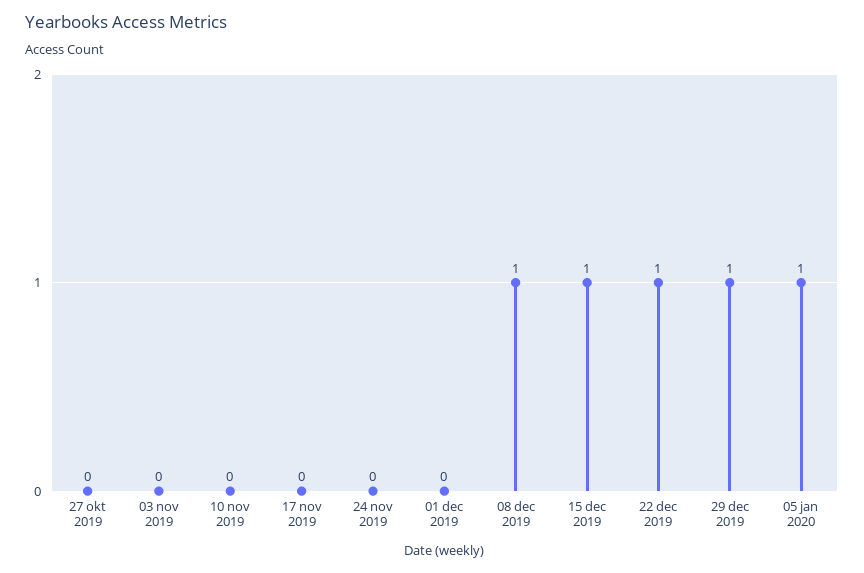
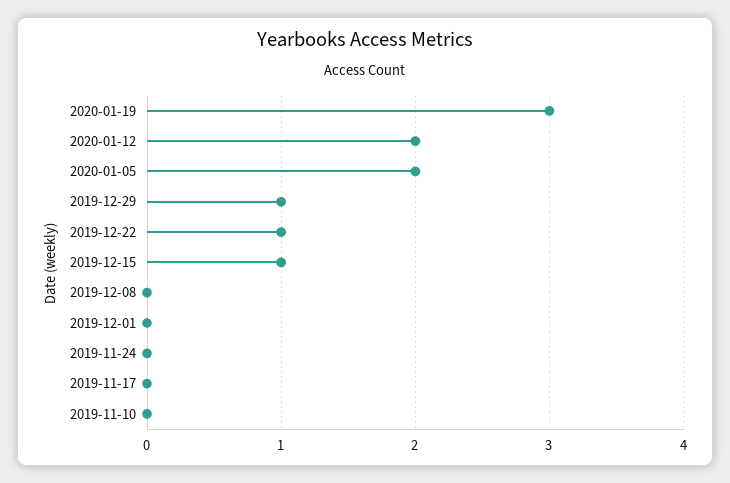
27 okt 2019: 0 -> none
03 nov 2019: 0 -> none
08 dec 2019: 1 -> 0
05 jan 2020: 1 -> 2
2020-01-19: none -> 3
2020-01-12: none -> 2

